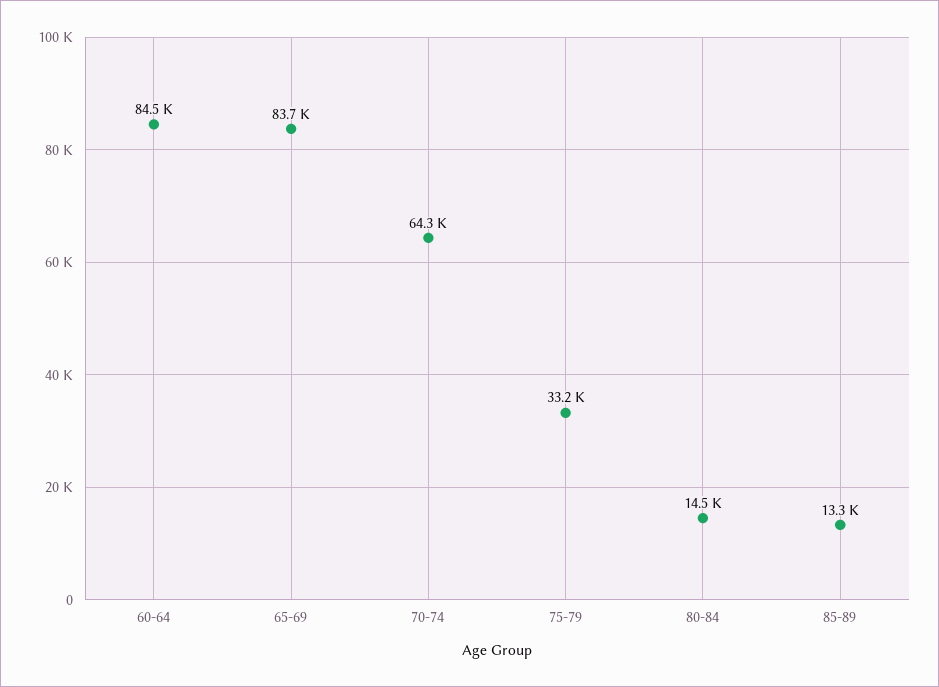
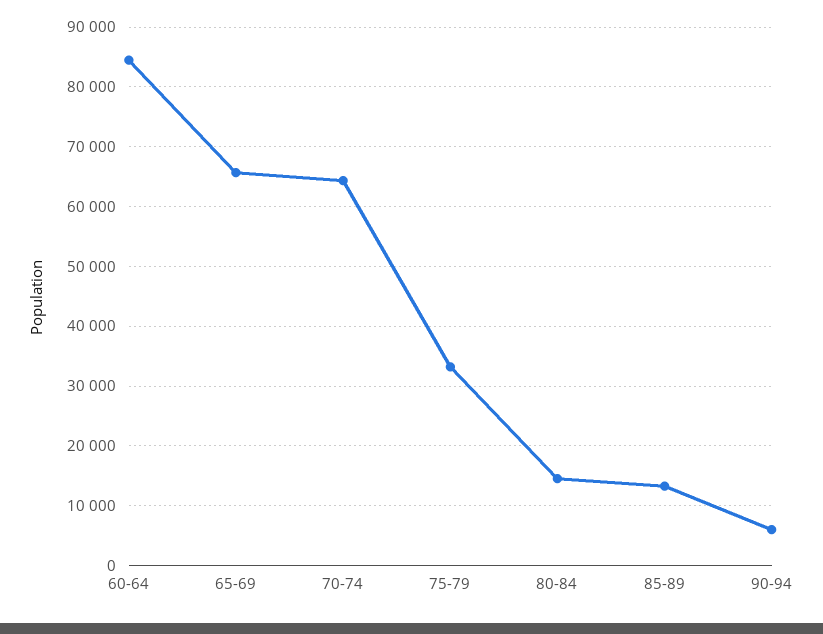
65-69: 83700 -> 66000
90-94: none -> 6000

